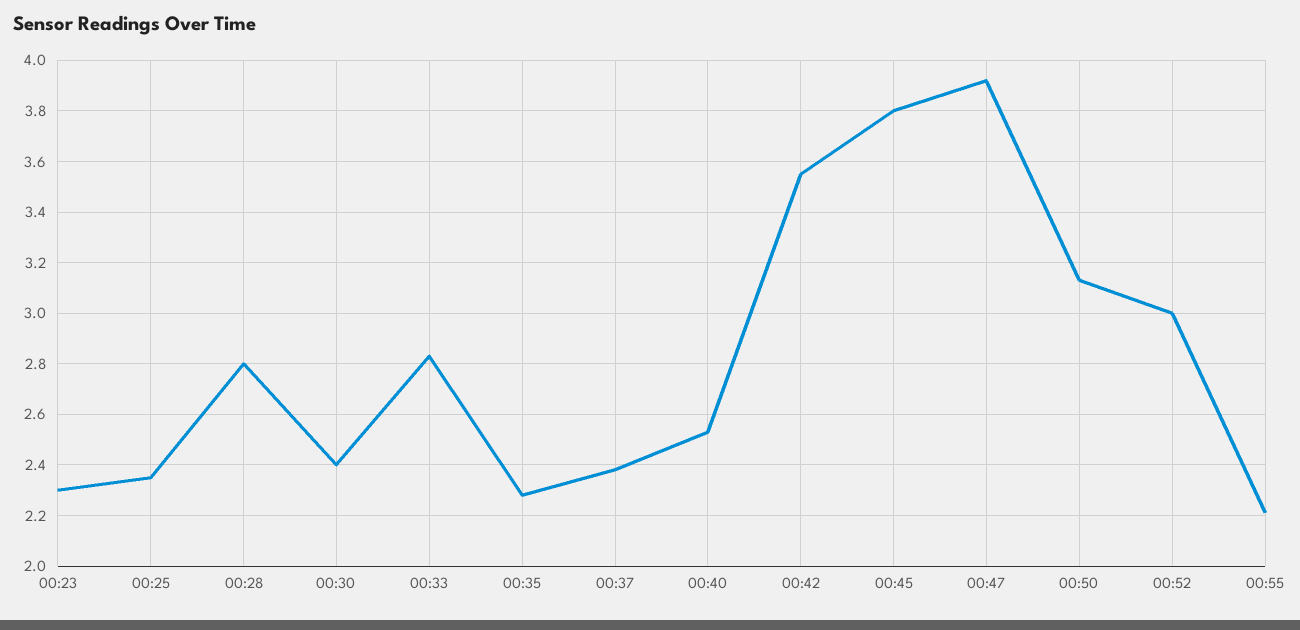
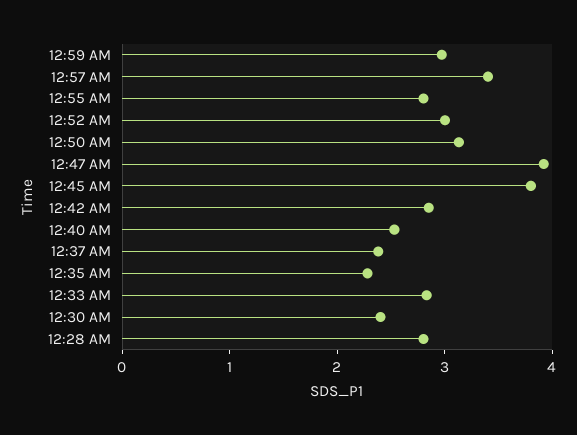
00:23: 2.3 -> none
00:25: 2.35 -> none
00:42: 3.55 -> 2.8
00:55: 2.2 -> 2.8
12:59 AM: none -> 3
12:57 AM: none -> 3.4

